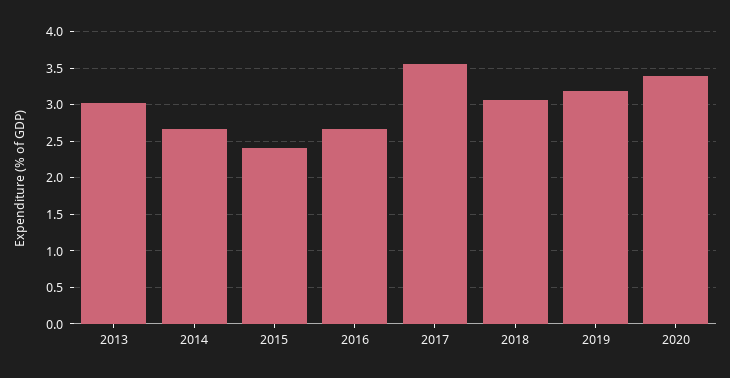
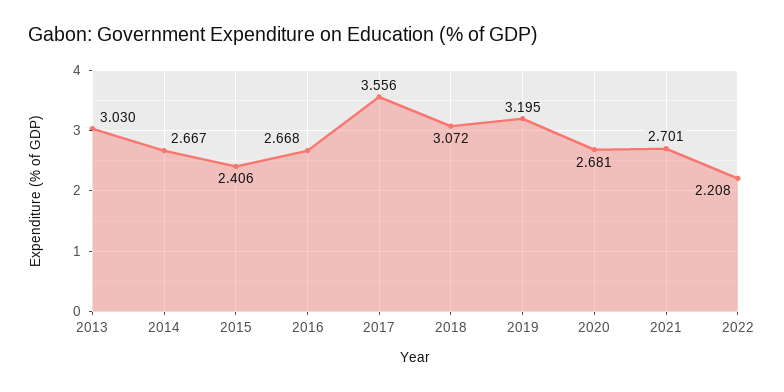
2020: 3.4 -> 2.681
2021: none -> 2.701
2022: none -> 2.208

